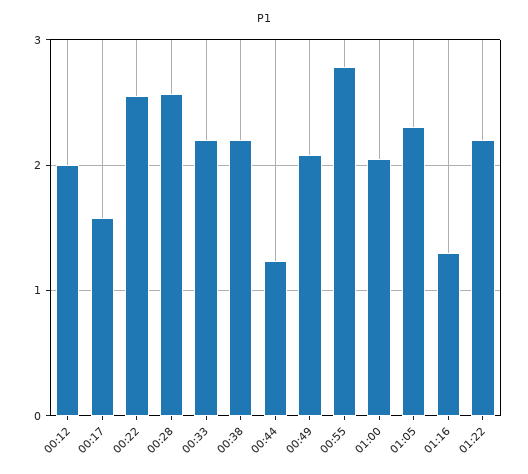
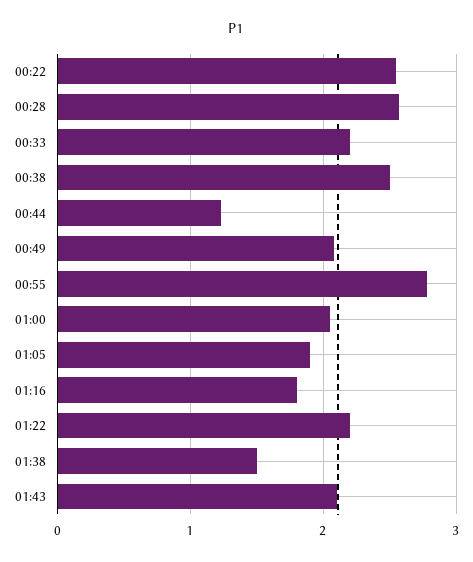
00:12: 2 -> none
00:17: 1.6 -> none
00:38: 2.2 -> 2.5
01:05: 2.3 -> 1.9
01:16: 1.3 -> 1.8
01:38: none -> 1.5
01:43: none -> 2.1

